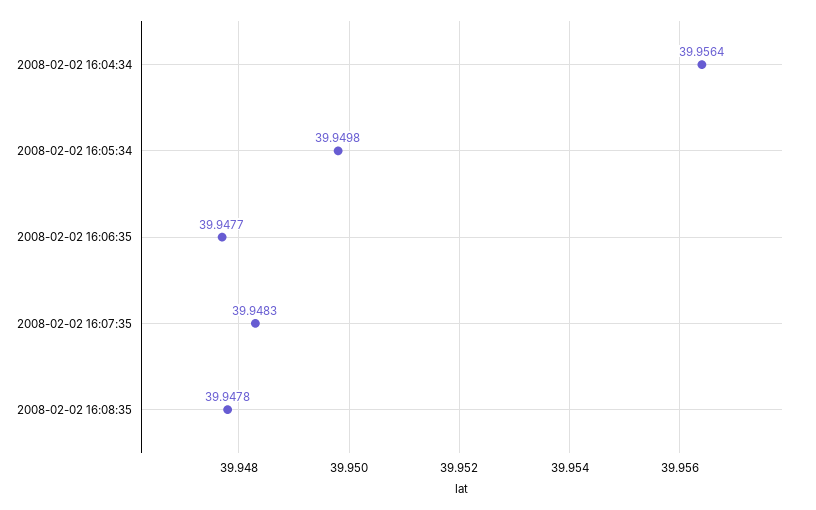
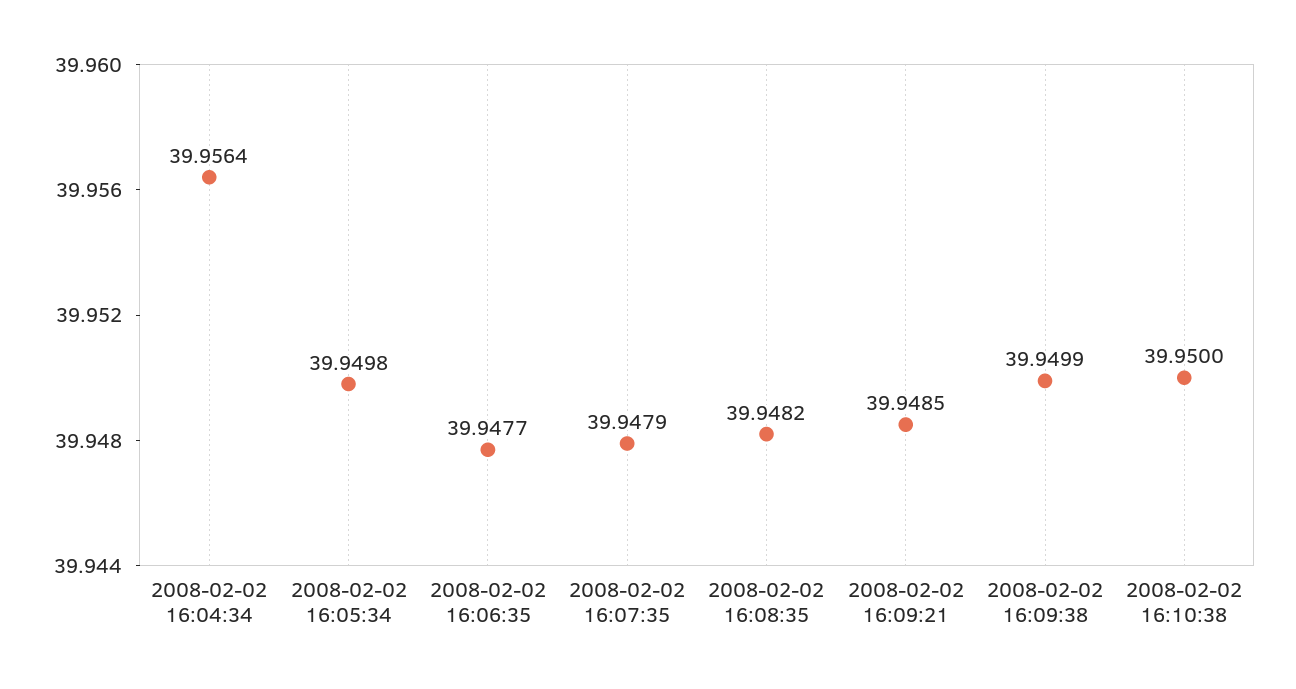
2008-02-02 16:07:35: 39.9483 -> 39.9479
2008-02-02 16:08:35: 39.9478 -> 39.9482
2008-02-02 16:09:21: none -> 39.9485
2008-02-02 16:09:38: none -> 39.9499
2008-02-02 16:10:38: none -> 39.95

